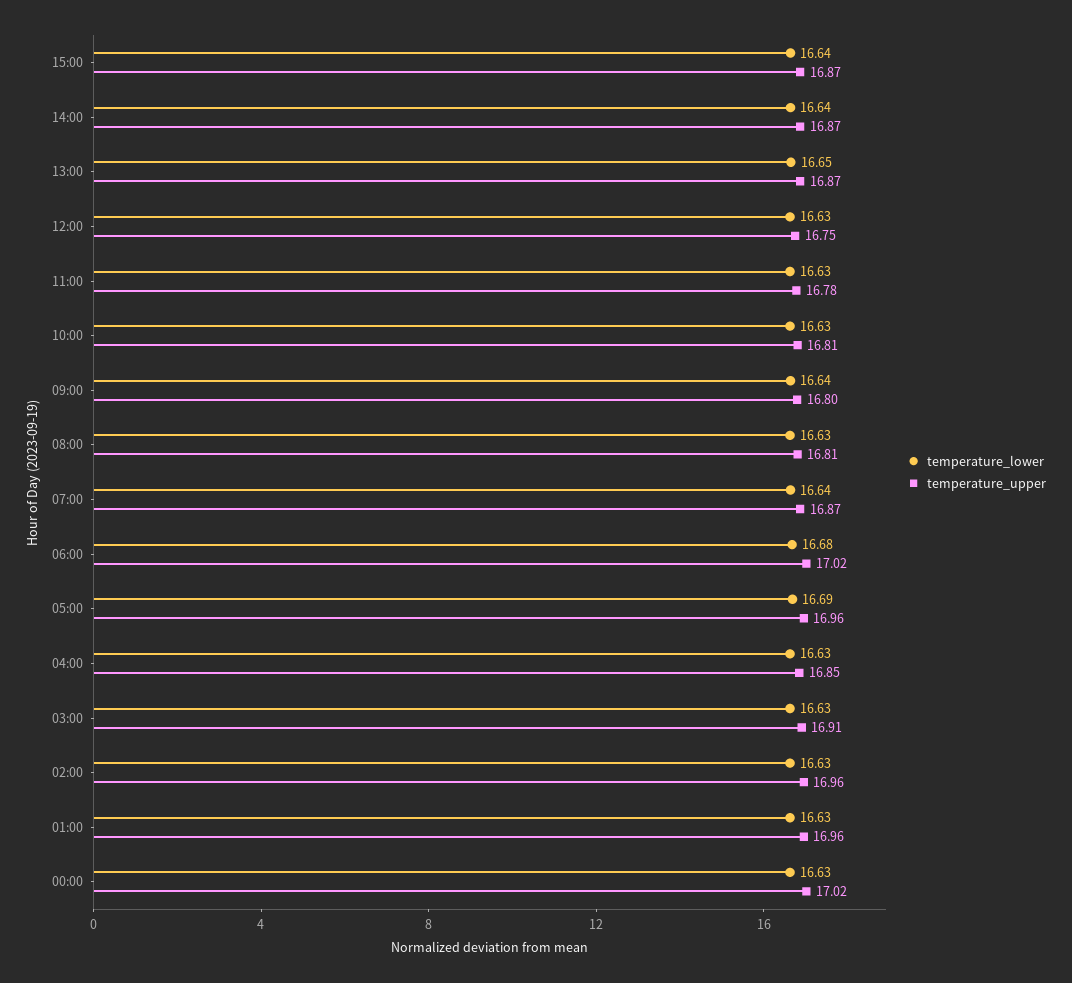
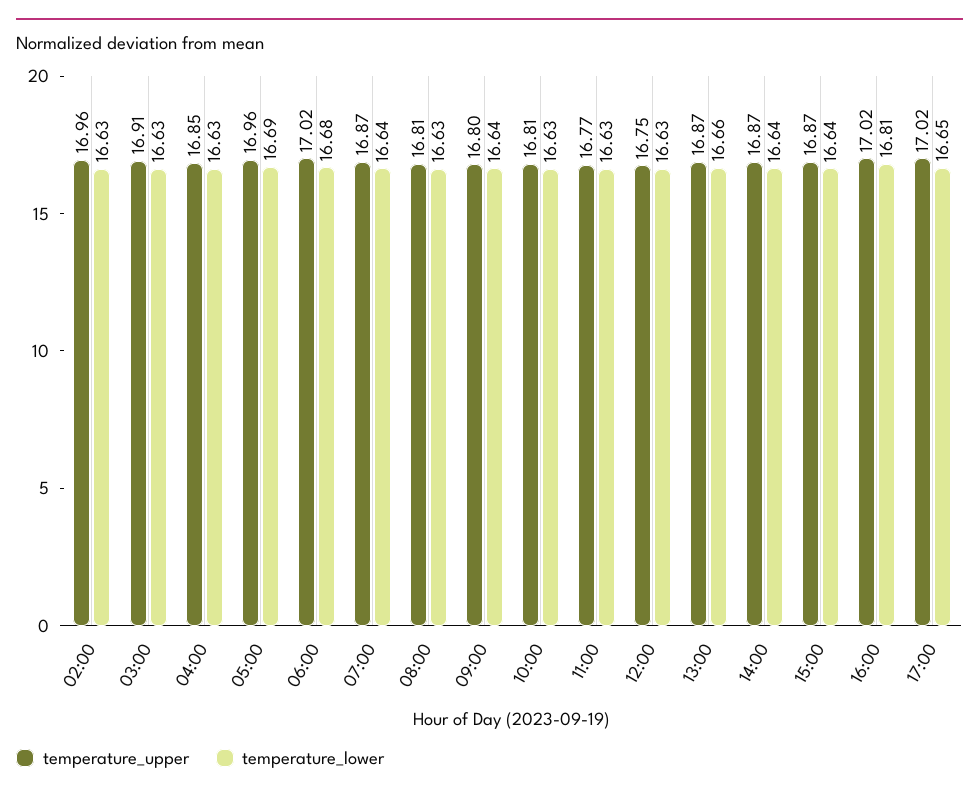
temperature_lower, 13:00: 16.65 -> 16.66
temperature_upper, 11:00: 16.78 -> 16.77
temperature_lower, 01:00: 16.63 -> none
temperature_upper, 01:00: 16.96 -> none
temperature_lower, 00:00: 16.63 -> none
temperature_upper, 00:00: 17.02 -> none
temperature_upper, 16:00: none -> 17.02
temperature_lower, 16:00: none -> 16.81
temperature_upper, 17:00: none -> 17.02
temperature_lower, 17:00: none -> 16.65

